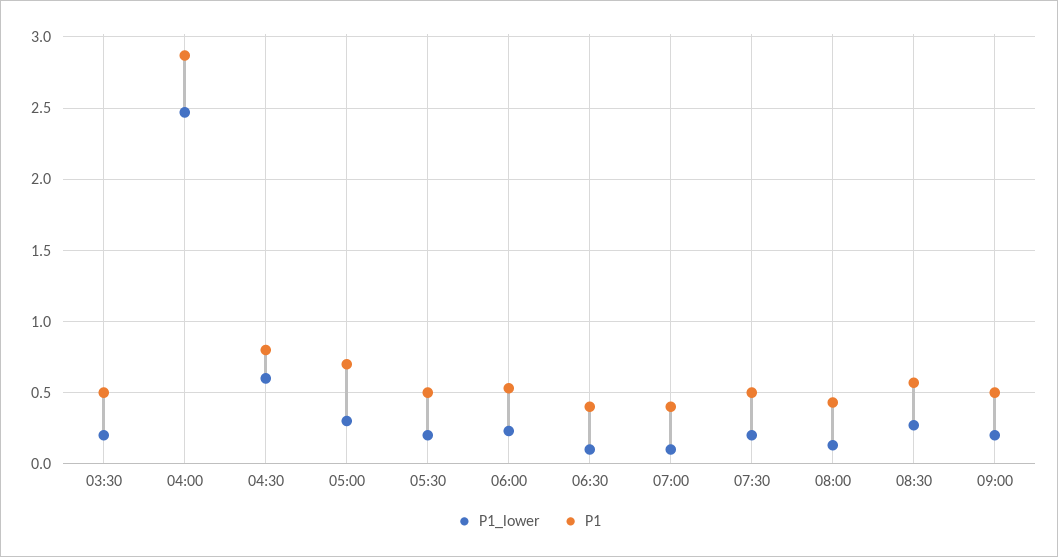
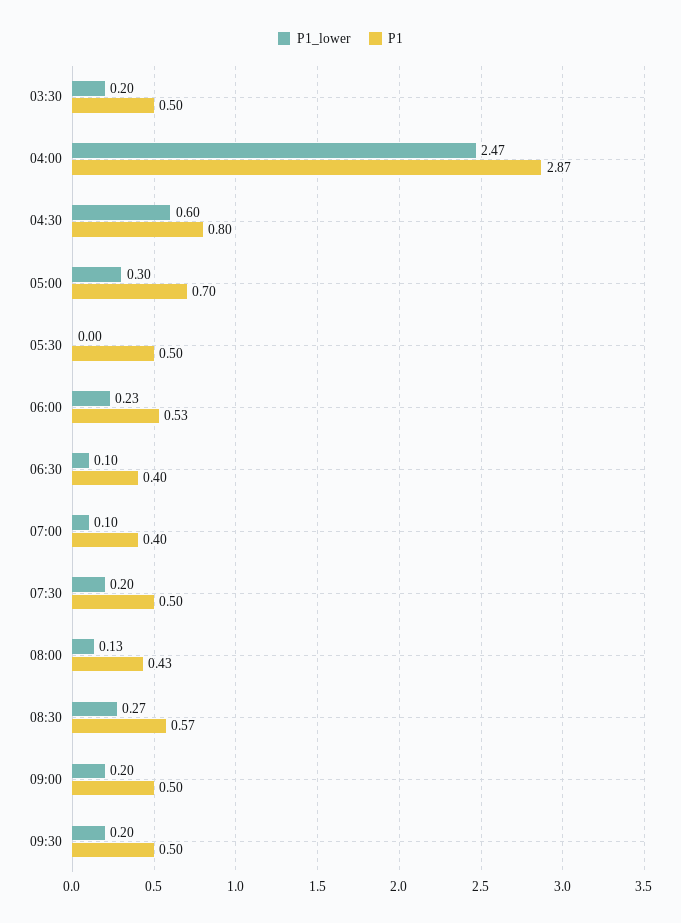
P1_lower, 05:30: 0.2 -> 0
P1_lower, 09:30: none -> 0.2
P1, 09:30: none -> 0.5

